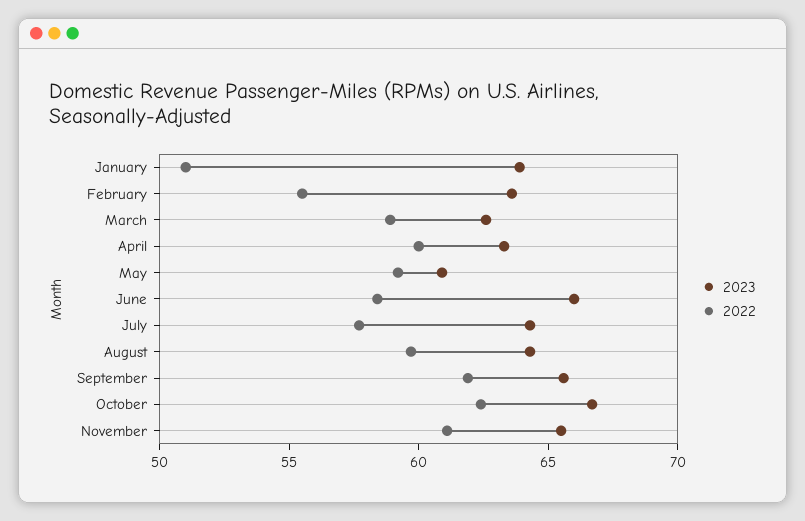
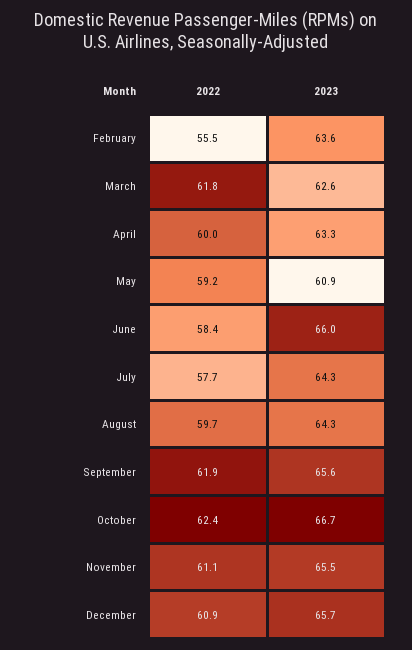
2023, January: 64 -> none
2022, January: 51 -> none
2022, March: 59 -> 61.8
2022, December: none -> 60.9
2023, December: none -> 65.7

